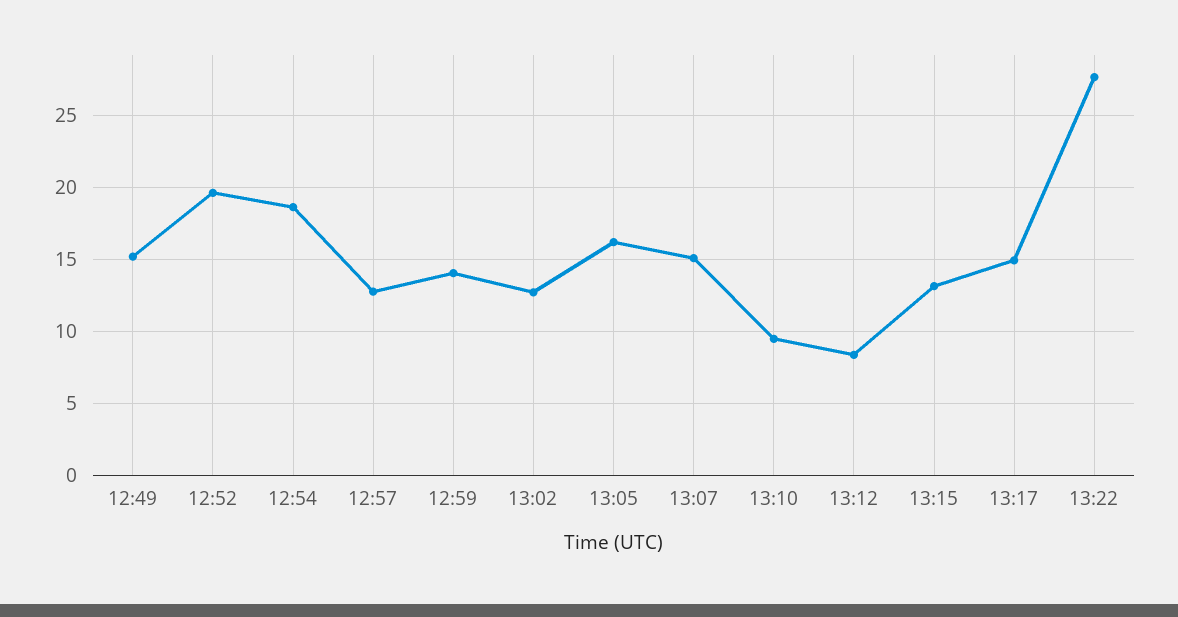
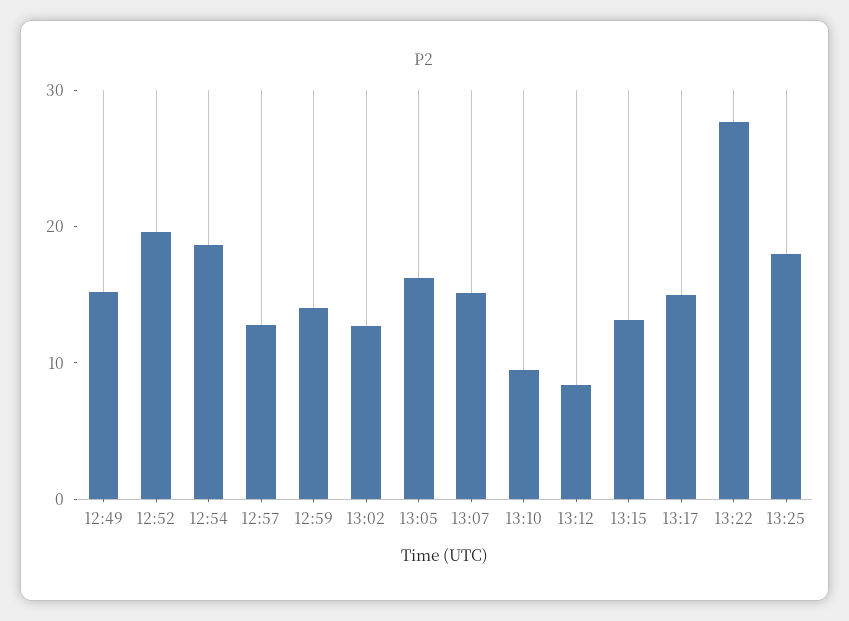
13:25: none -> 18

